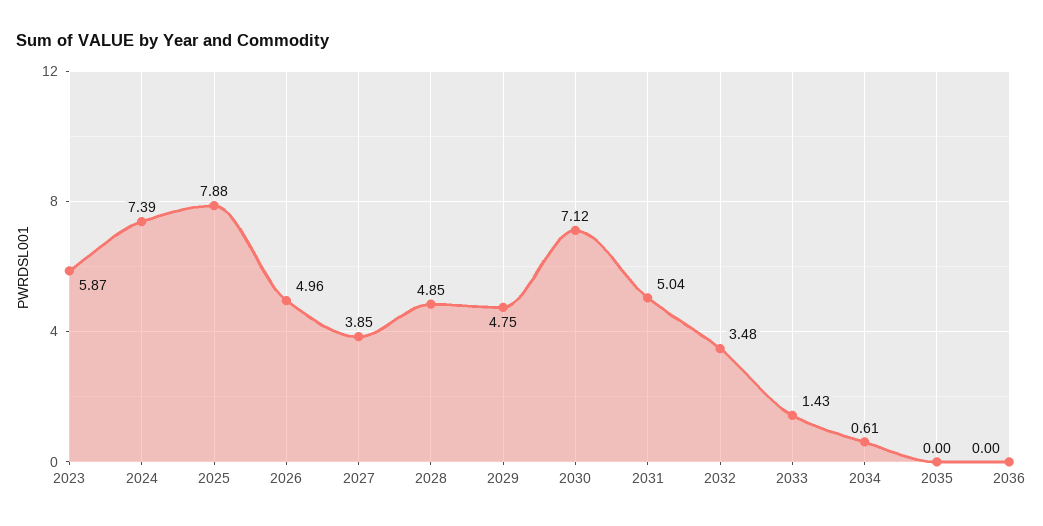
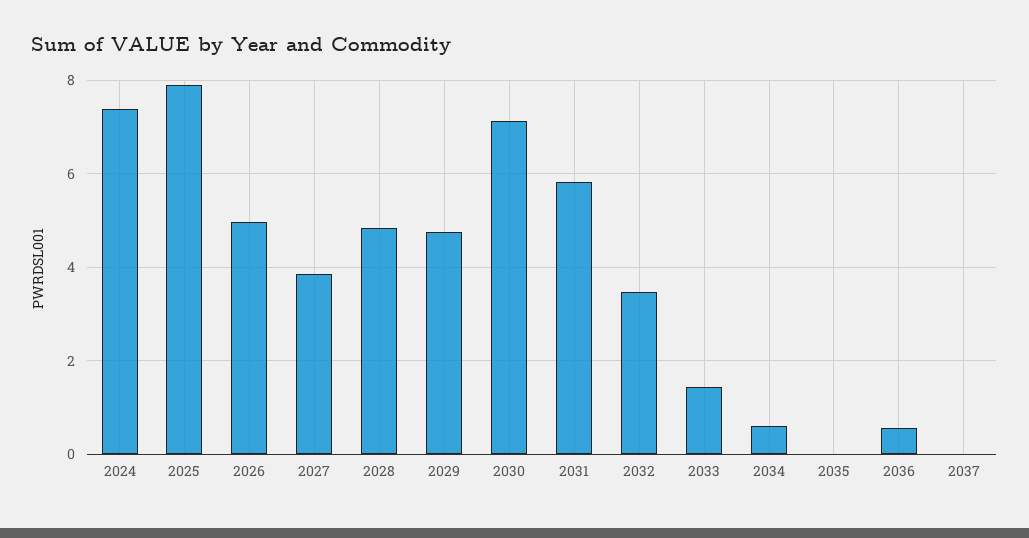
2023: 5.87 -> none
2031: 5.04 -> 5.8
2036: 0 -> 0.6
2037: none -> 0

